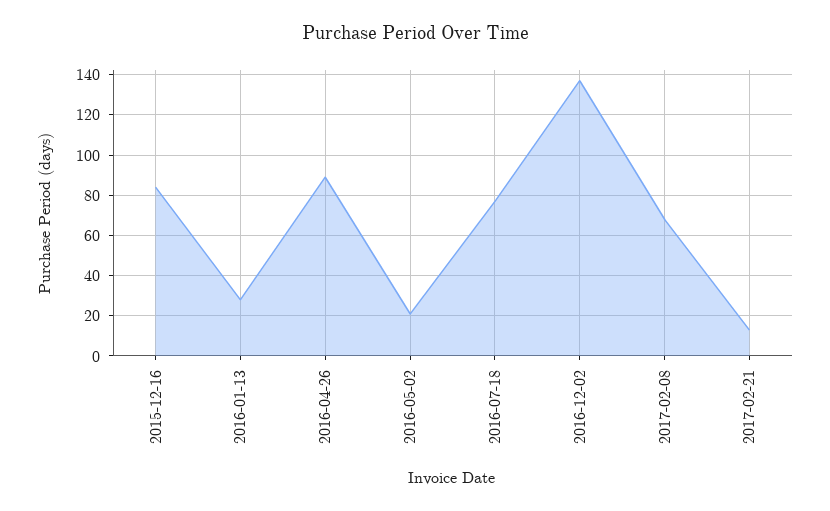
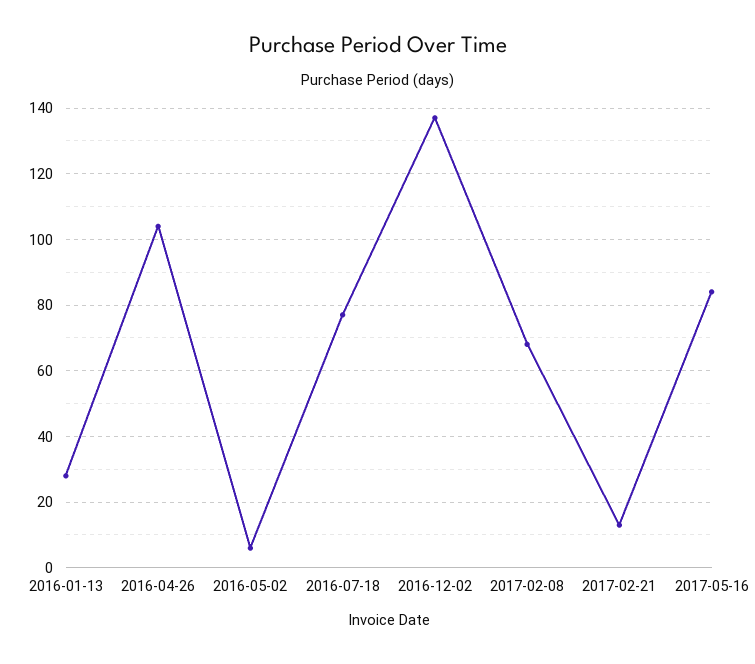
2015-12-16: 85 -> none
2016-04-26: 90 -> 105
2016-05-02: 20 -> 5
2017-05-16: none -> 85

